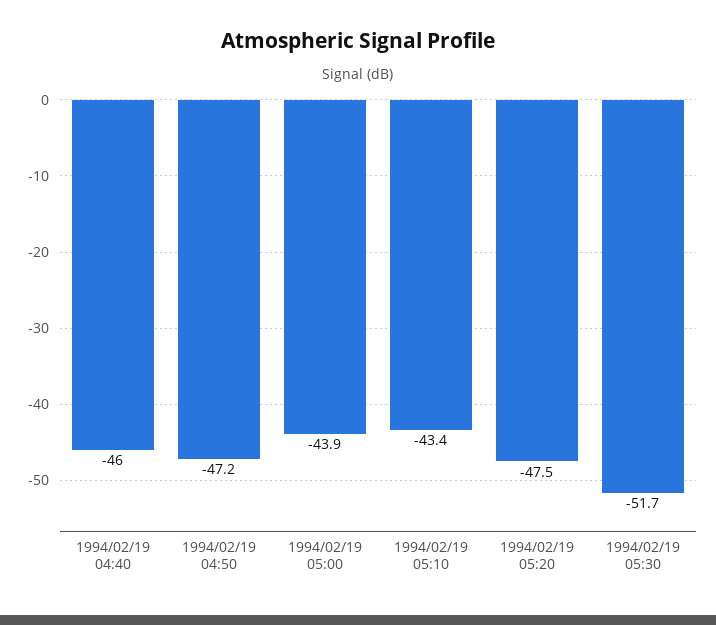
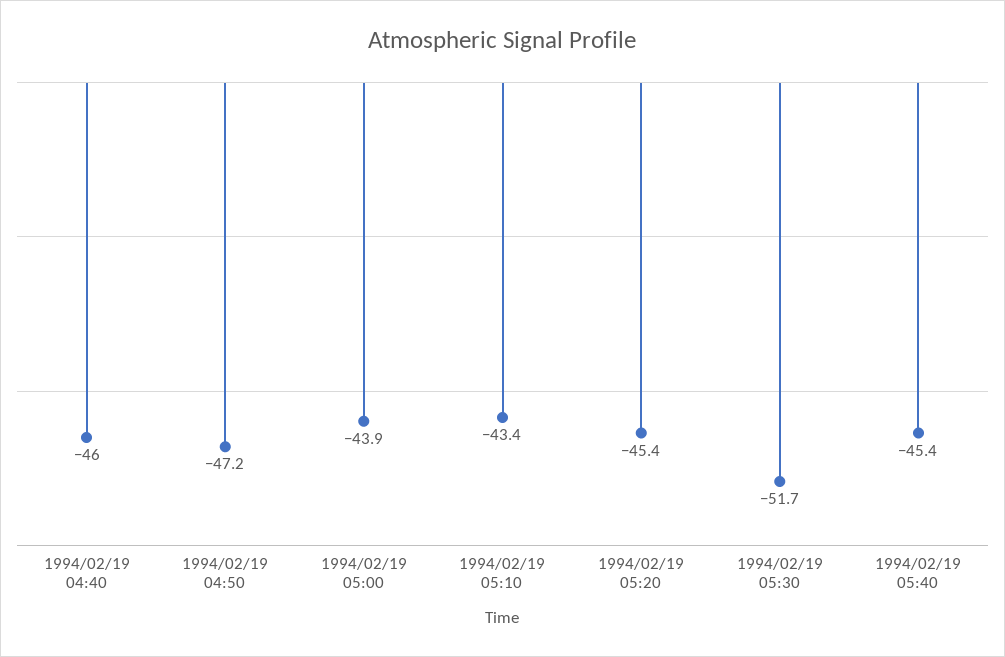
1994/02/19 05:20: -47.5 -> -45.4
1994/02/19 05:40: none -> -45.4

